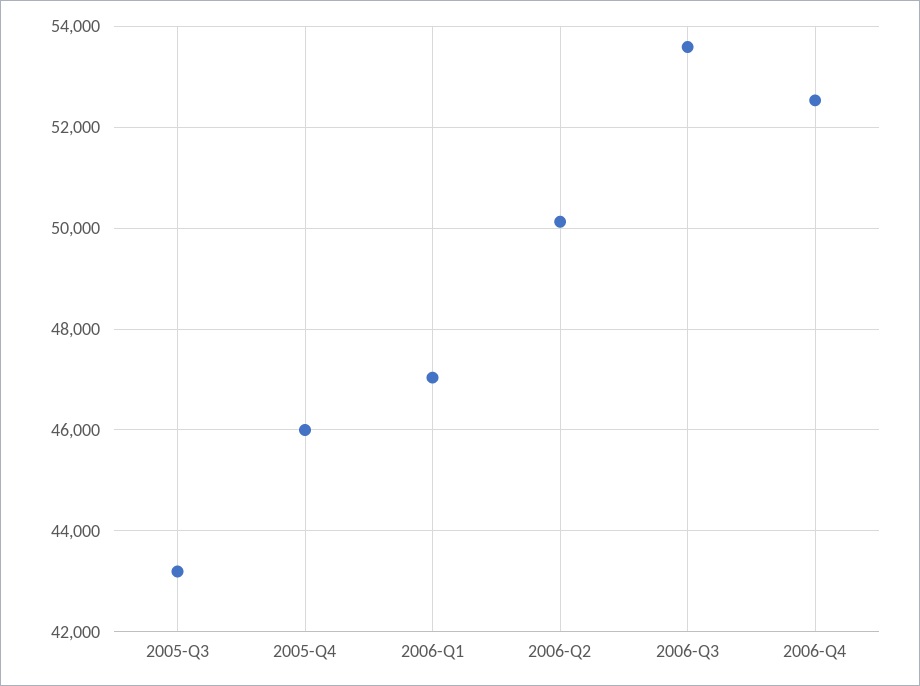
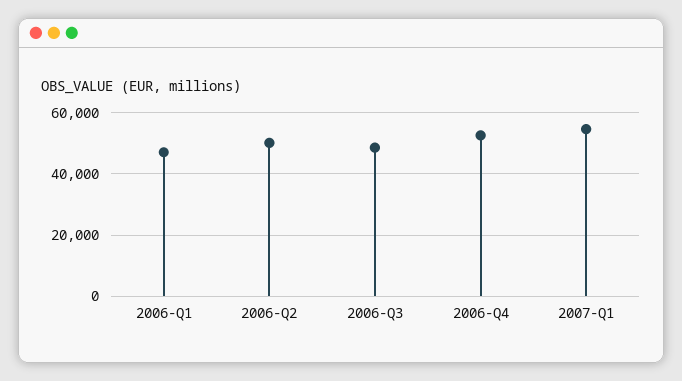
2005-Q3: 43200 -> none
2005-Q4: 46000 -> none
2006-Q3: 53600 -> 48000
2007-Q1: none -> 54000

